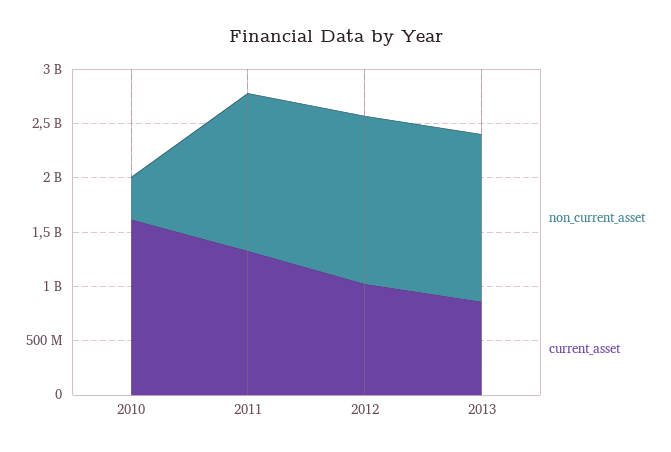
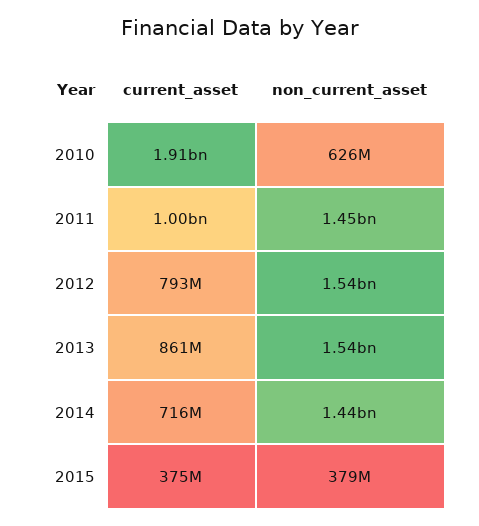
non_current_asset, 2010: 400000000 -> 626000000
current_asset, 2010: 1600000000 -> 1910000000
current_asset, 2011: 1300000000 -> 1000000000
current_asset, 2012: 1000000000 -> 793000000
current_asset, 2014: none -> 716000000
non_current_asset, 2014: none -> 1440000000
current_asset, 2015: none -> 375000000
non_current_asset, 2015: none -> 379000000

